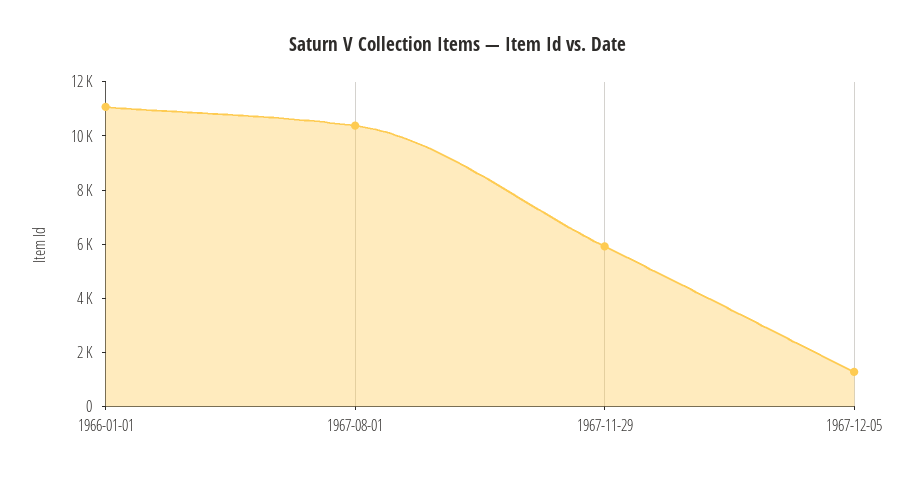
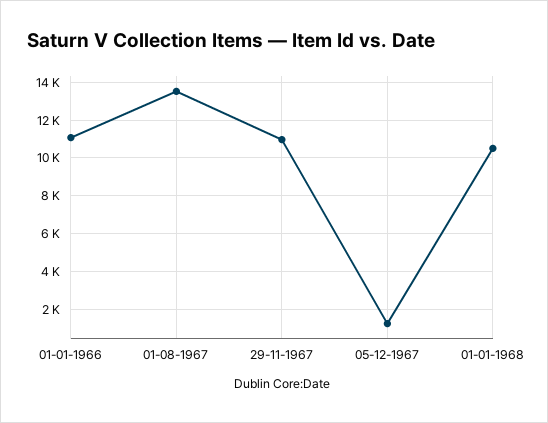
1967-08-01: 10500 -> 13500
1967-11-29: 6000 -> 11000
01-01-1968: none -> 10500

